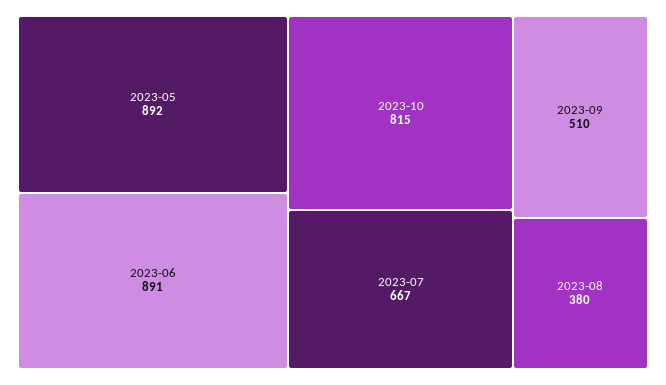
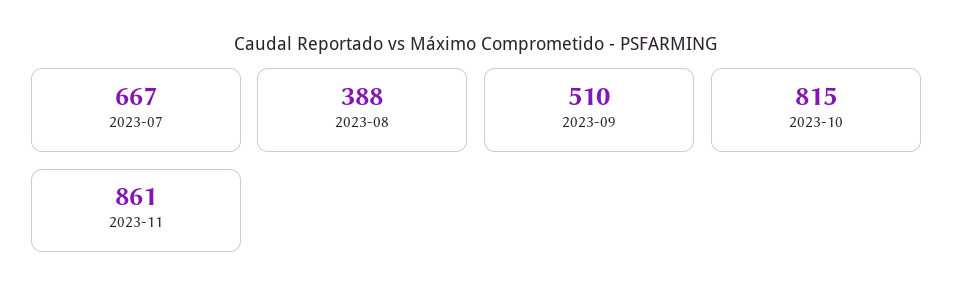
2023-05: 892 -> none
2023-06: 891 -> none
2023-08: 380 -> 388
2023-11: none -> 861

